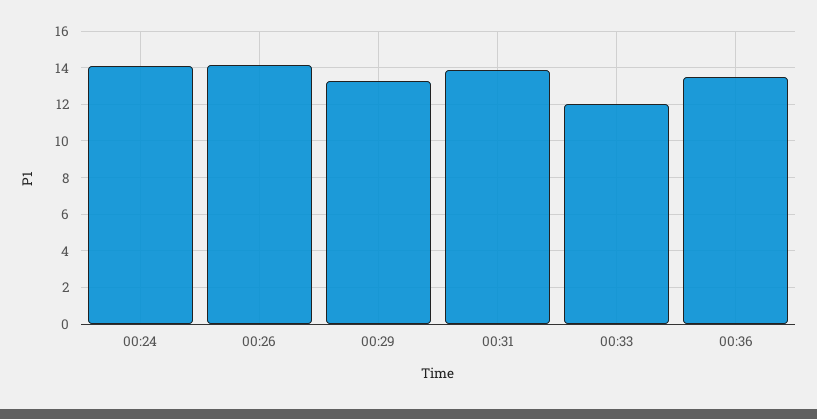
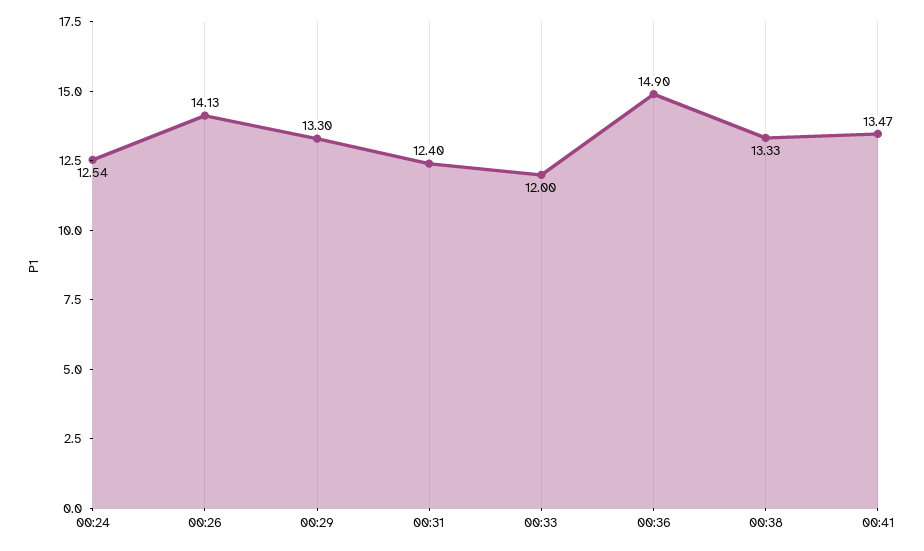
00:24: 14 -> 12.54
00:31: 14 -> 12.4
00:36: 13.5 -> 14.9
00:38: none -> 13.33
00:41: none -> 13.47

